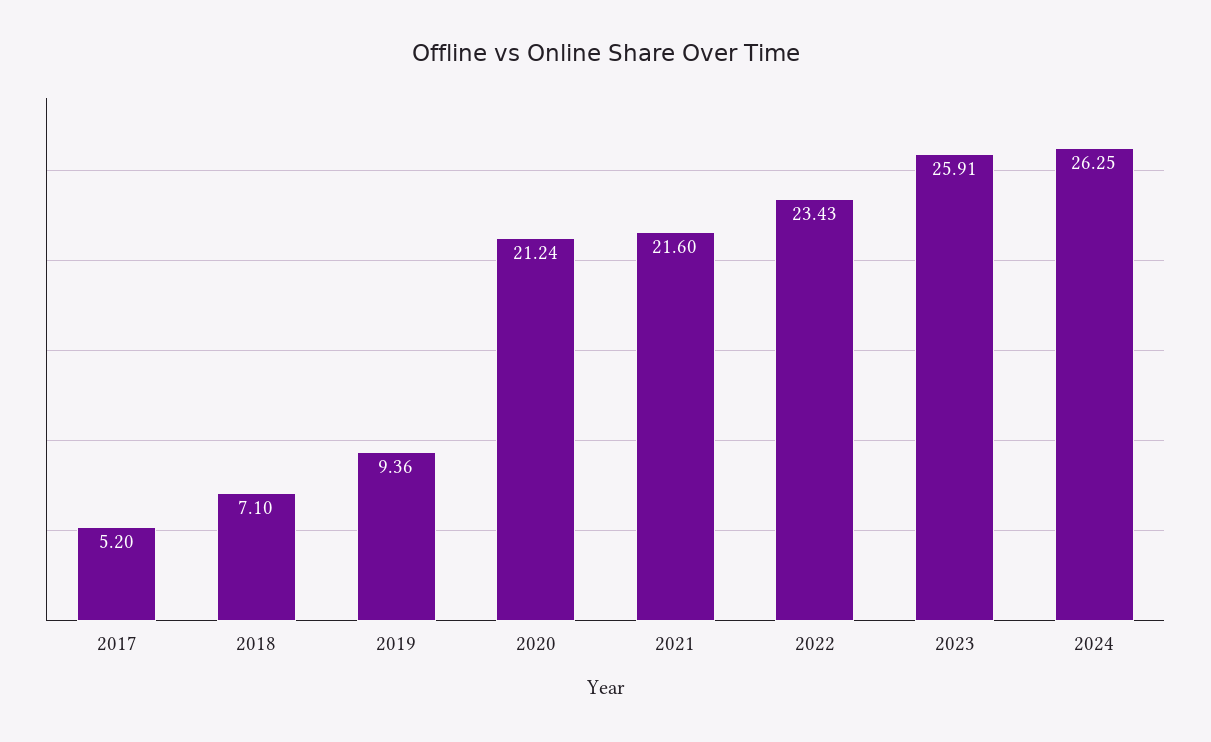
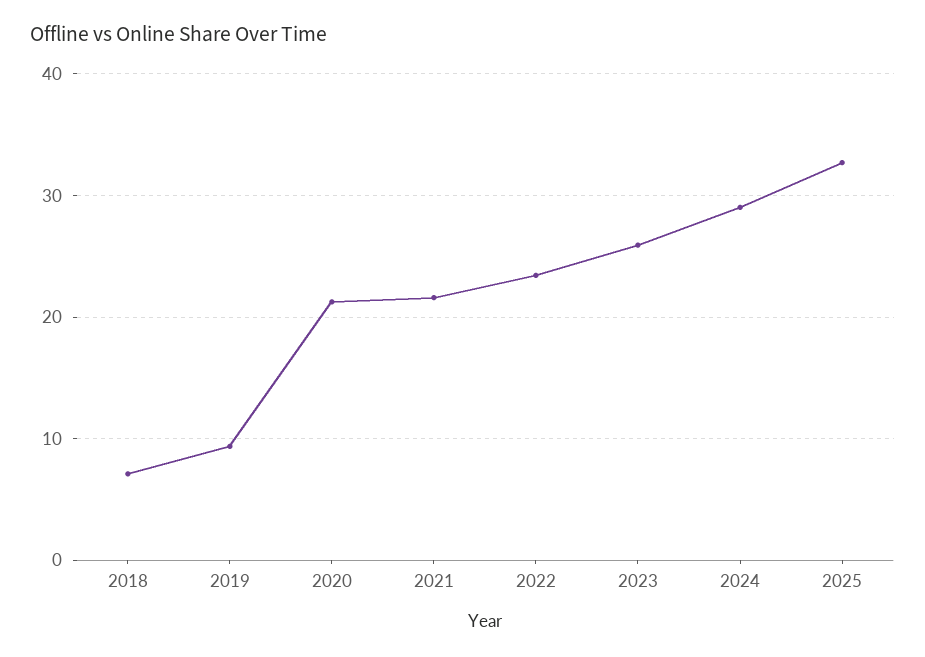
2017: 5.2 -> none
2024: 26.25 -> 29
2025: none -> 33

